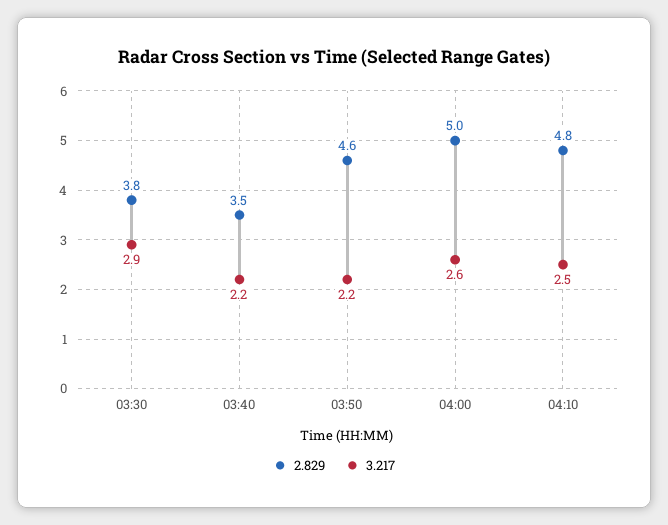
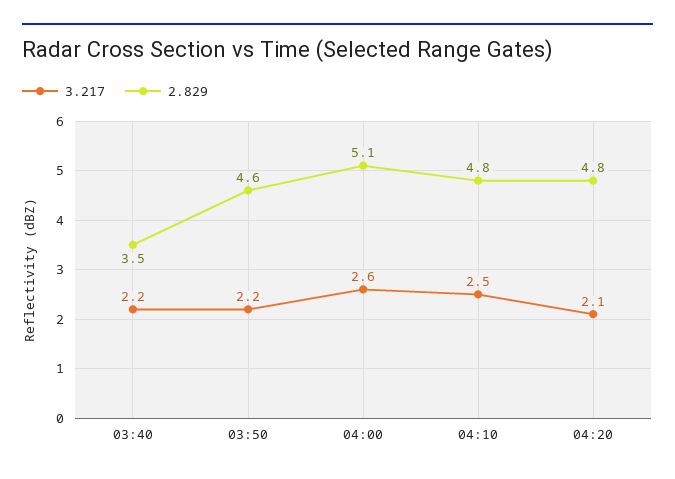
2.829, 03:30: 3.8 -> none
3.217, 03:30: 2.9 -> none
2.829, 04:00: 5 -> 5.1
3.217, 04:20: none -> 2.1
2.829, 04:20: none -> 4.8

